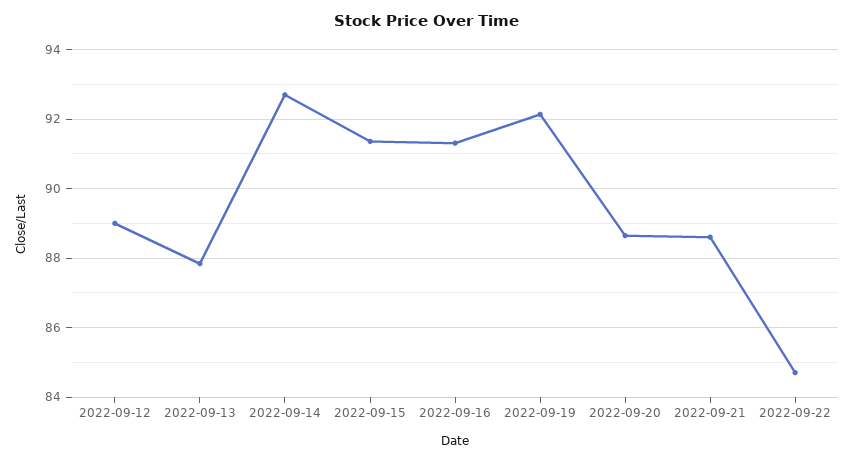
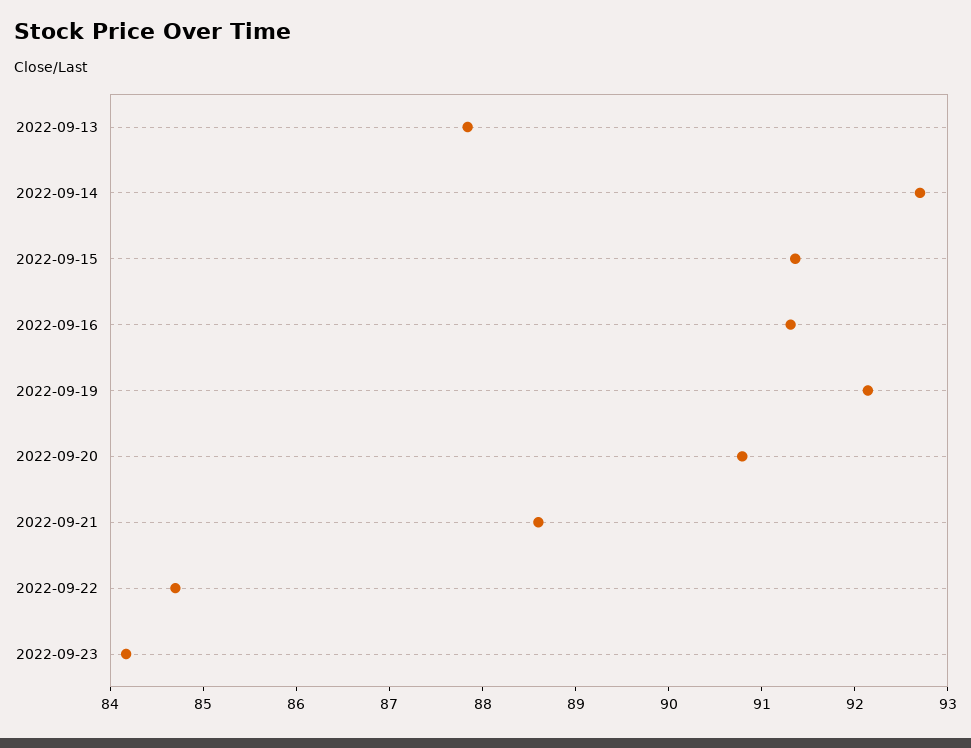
2022-09-12: 89 -> none
2022-09-20: 88.6 -> 90.8
2022-09-23: none -> 84.2

